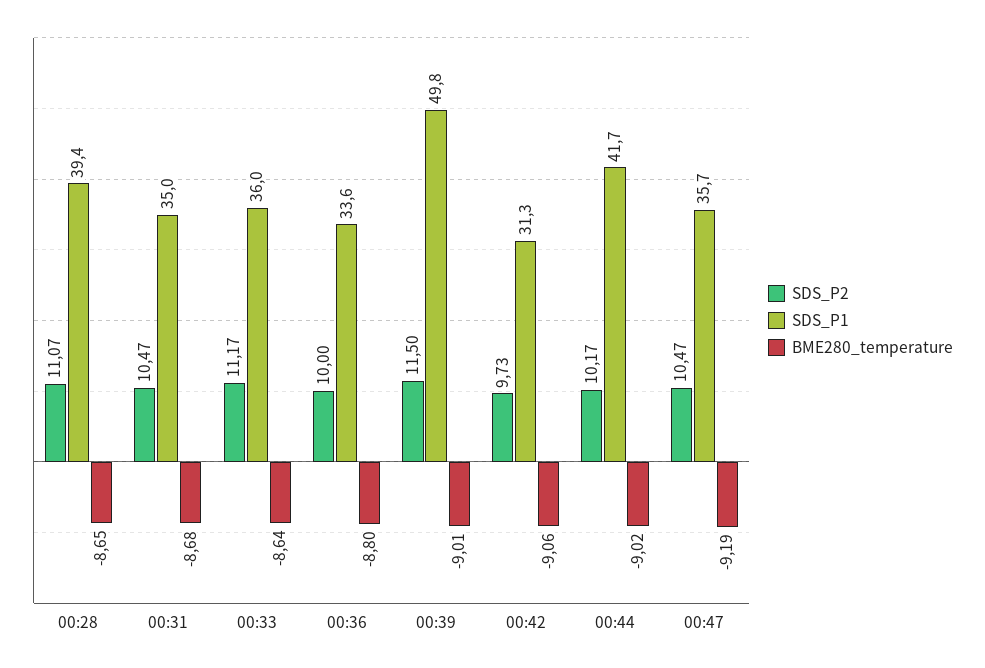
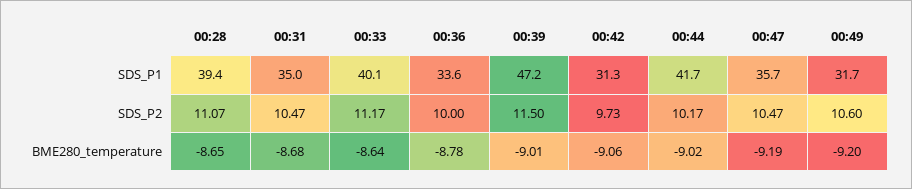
SDS_P1, 00:33: 36 -> 40.1
BME280_temperature, 00:36: -8.8 -> -8.78
SDS_P1, 00:39: 49.8 -> 47.2
SDS_P1, 00:49: none -> 31.7
SDS_P2, 00:49: none -> 10.6
BME280_temperature, 00:49: none -> -9.2

